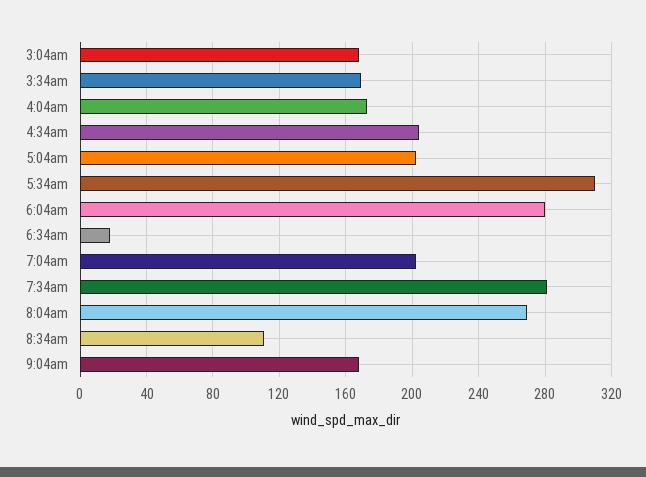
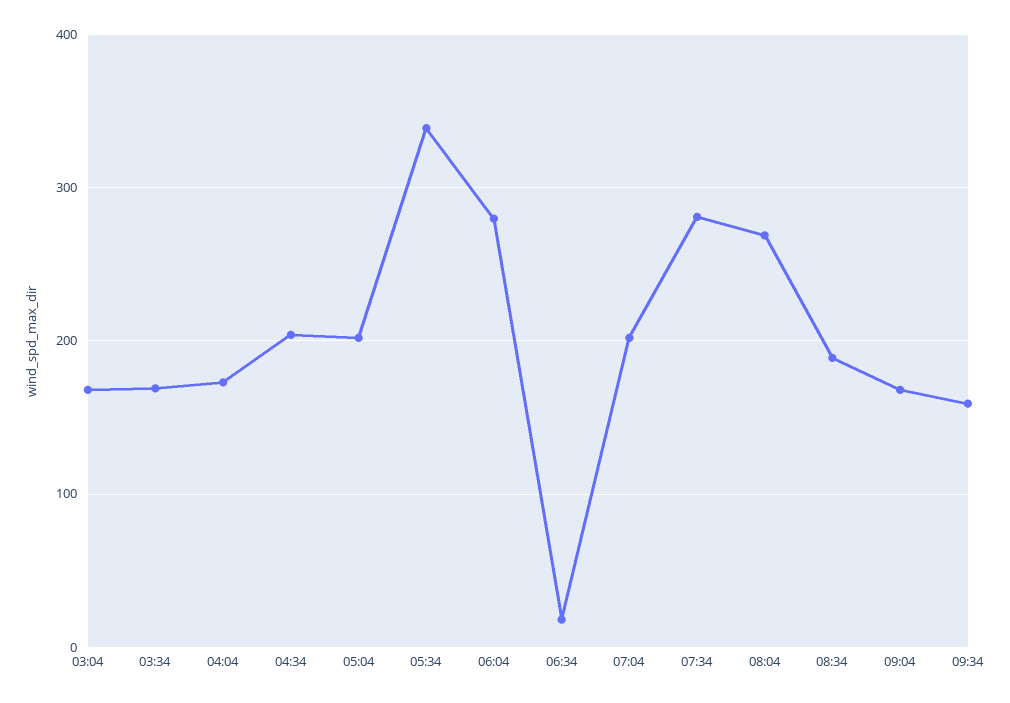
5:34am: 310 -> 340
8:34am: 110 -> 190
09:34: none -> 160

